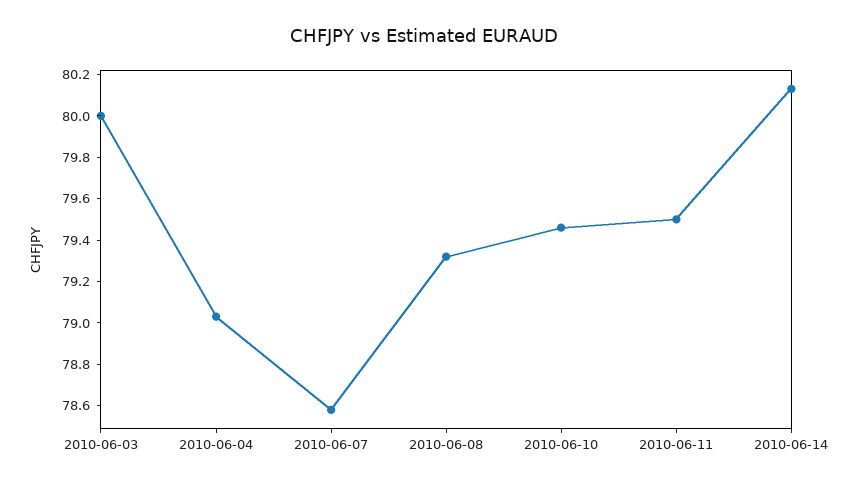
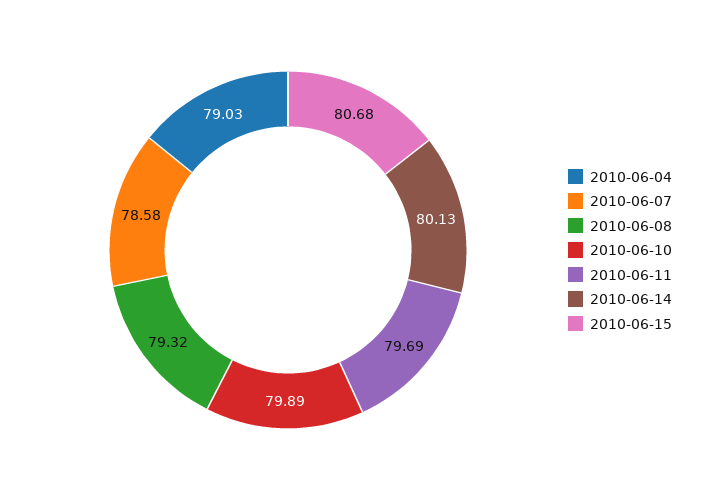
2010-06-03: 80 -> none
2010-06-10: 79.45 -> 79.89
2010-06-11: 79.5 -> 79.69
2010-06-15: none -> 80.68

